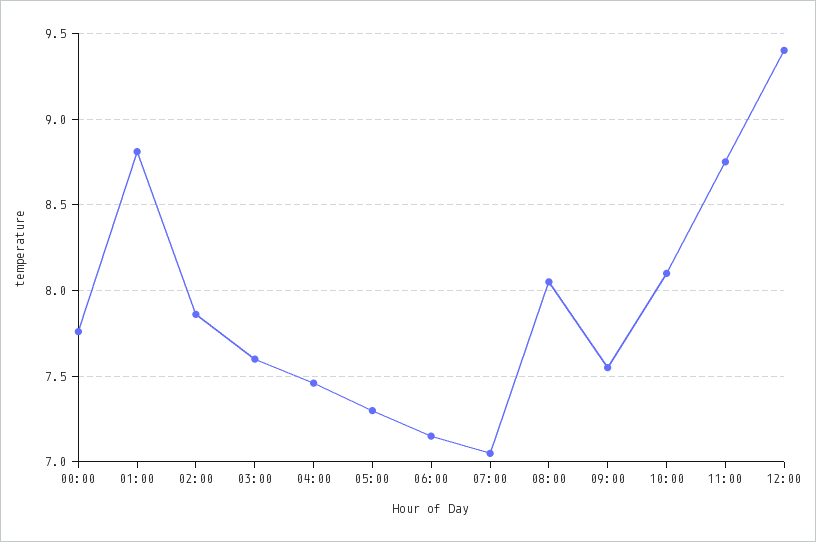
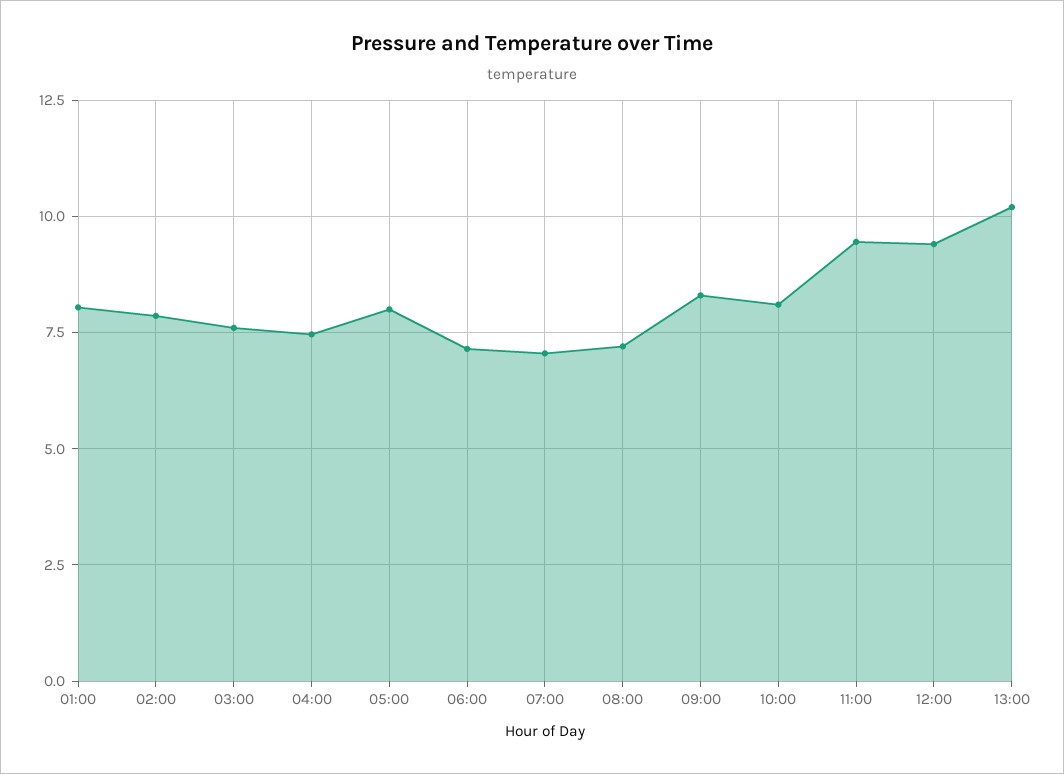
00:00: 7.75 -> none
01:00: 8.8 -> 8
05:00: 7.3 -> 8
08:00: 8.05 -> 7.25
09:00: 7.55 -> 8.25
11:00: 8.75 -> 9.5
13:00: none -> 10.25

